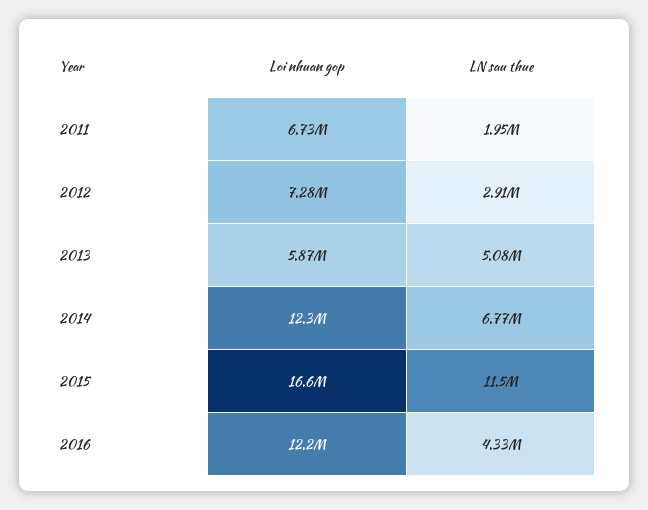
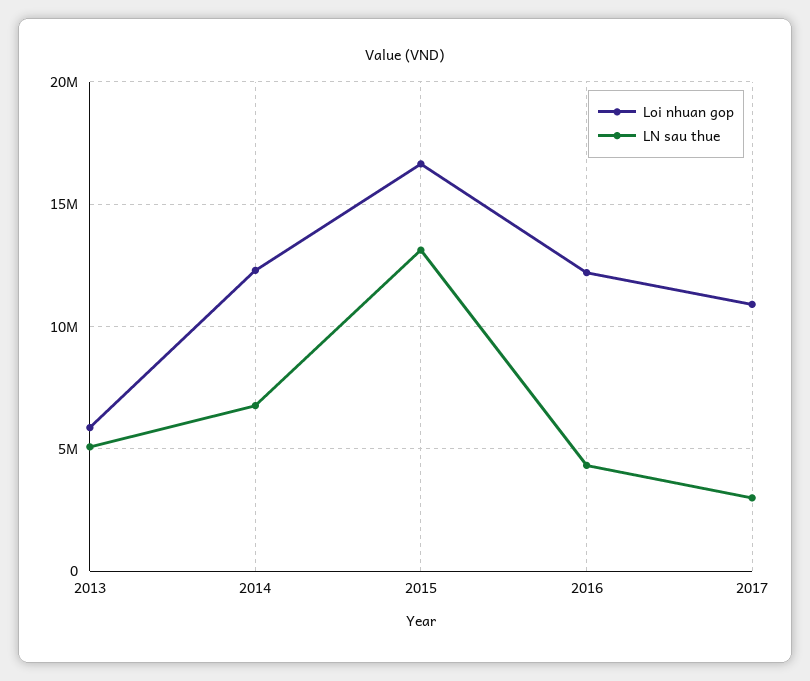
Loi nhuan gop, 2011: 6730000 -> none
LN sau thue, 2011: 1950000 -> none
Loi nhuan gop, 2012: 7280000 -> none
LN sau thue, 2012: 2910000 -> none
LN sau thue, 2015: 11500000 -> 13000000
Loi nhuan gop, 2017: none -> 11000000
LN sau thue, 2017: none -> 3000000

